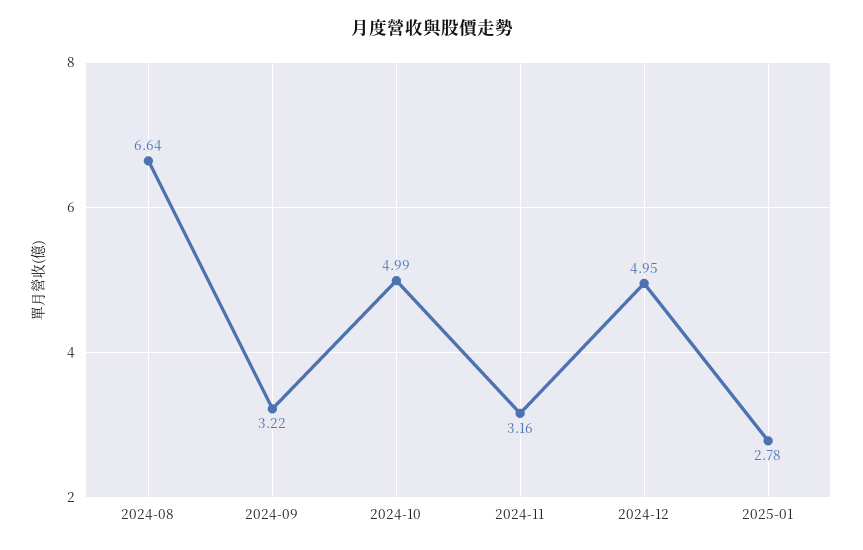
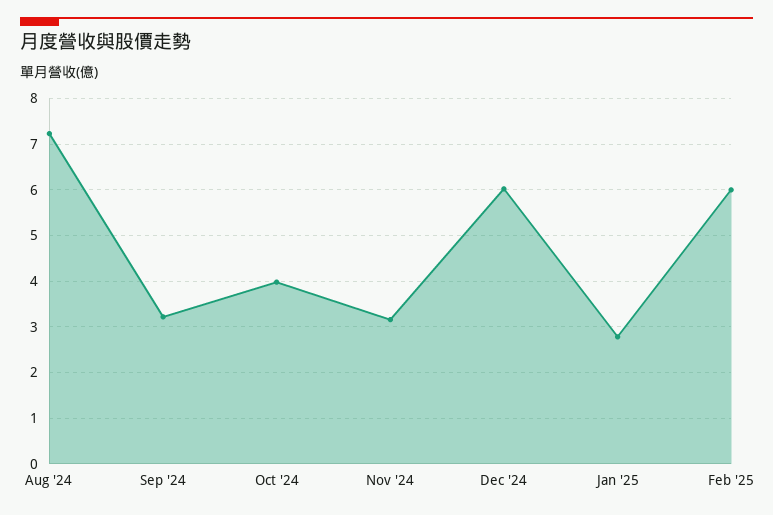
2024-08: 6.64 -> 7.2
2024-10: 4.99 -> 4
2024-12: 4.95 -> 6
Feb '25: none -> 6

